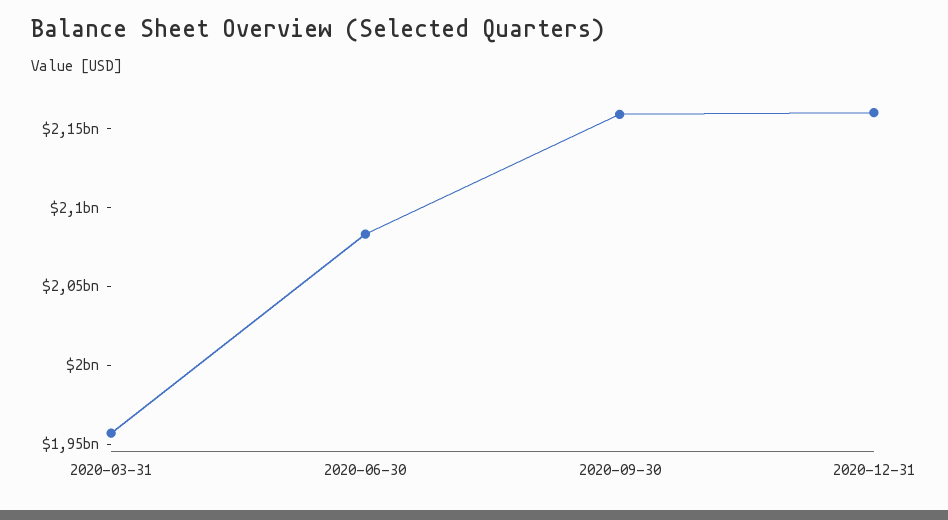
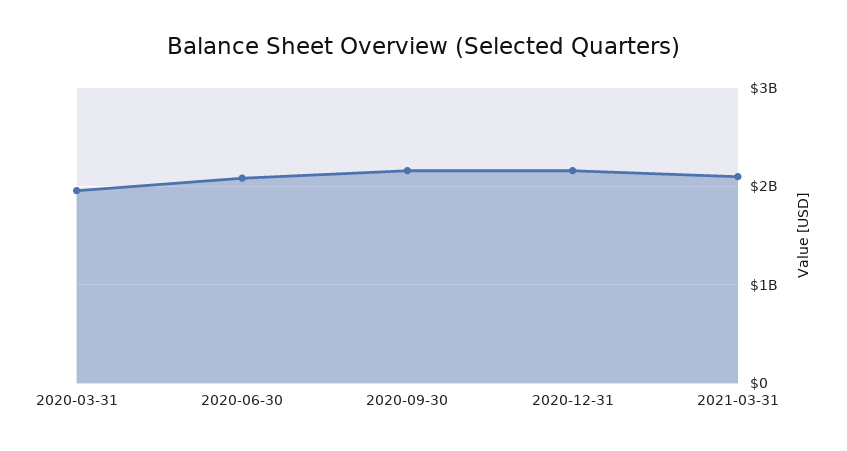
2021-03-31: none -> 2100000000

